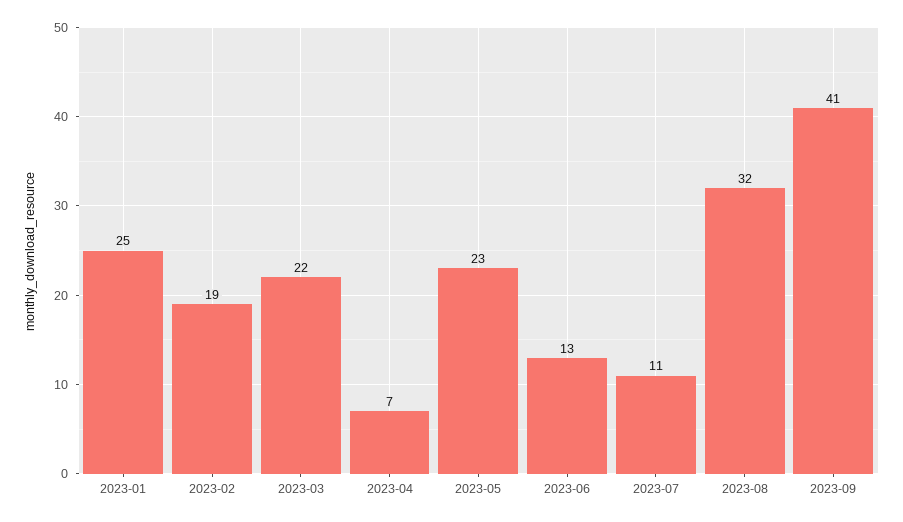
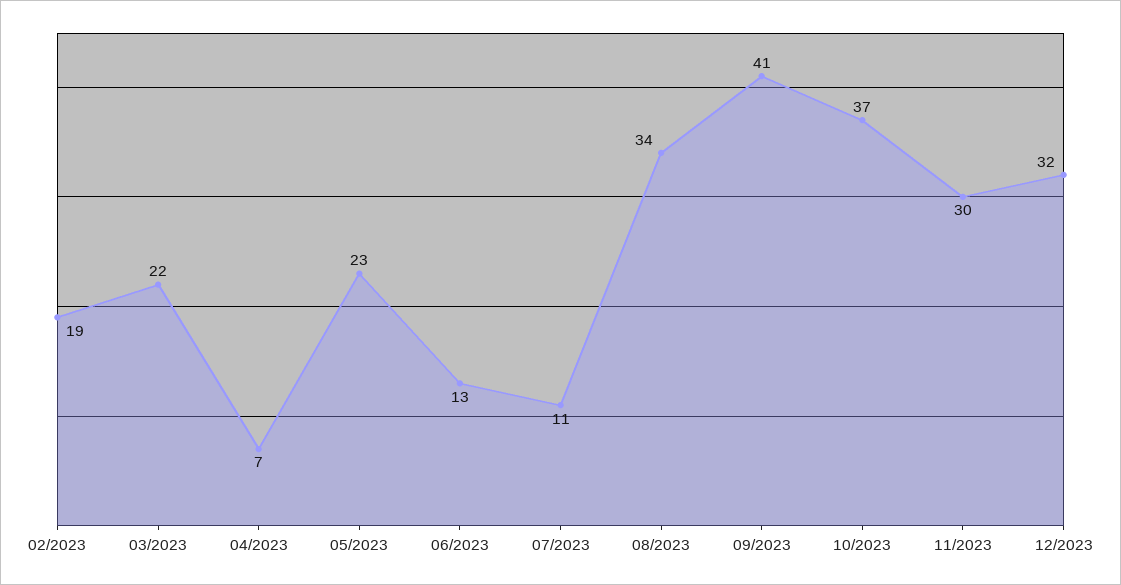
2023-01: 25 -> none
2023-08: 32 -> 34
10/2023: none -> 37
11/2023: none -> 30
12/2023: none -> 32

